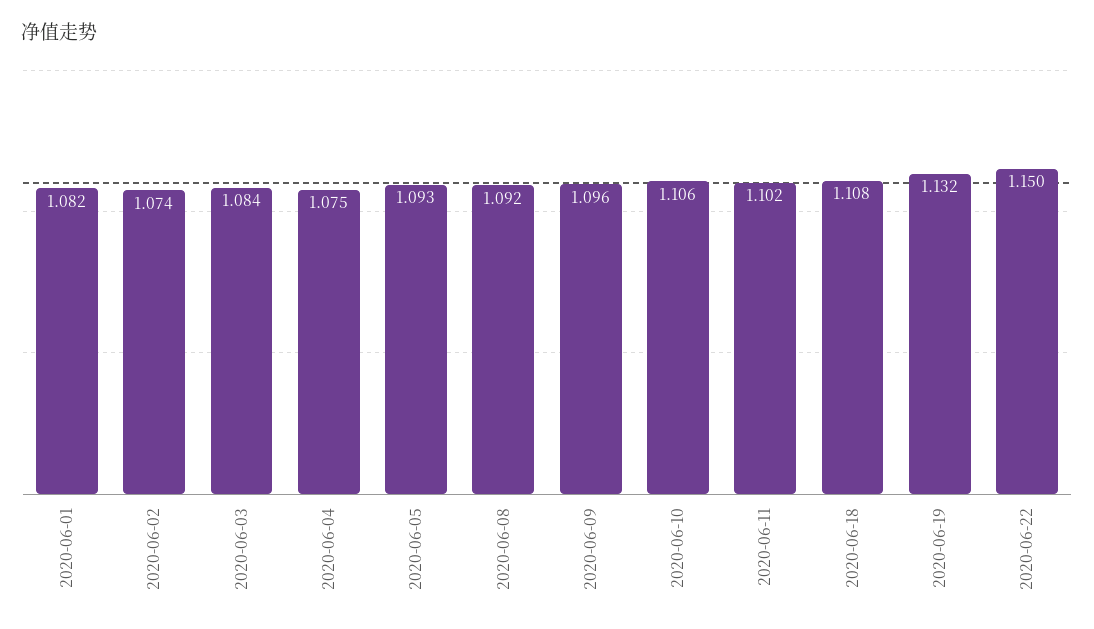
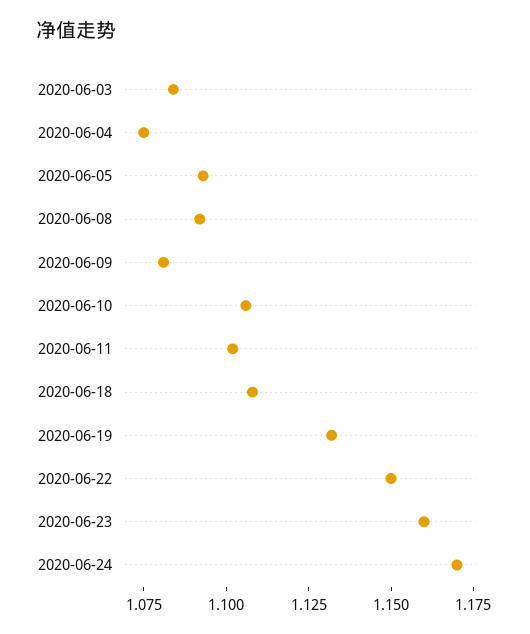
2020-06-01: 1.082 -> none
2020-06-02: 1.074 -> none
2020-06-09: 1.096 -> 1.08
2020-06-23: none -> 1.16
2020-06-24: none -> 1.17

